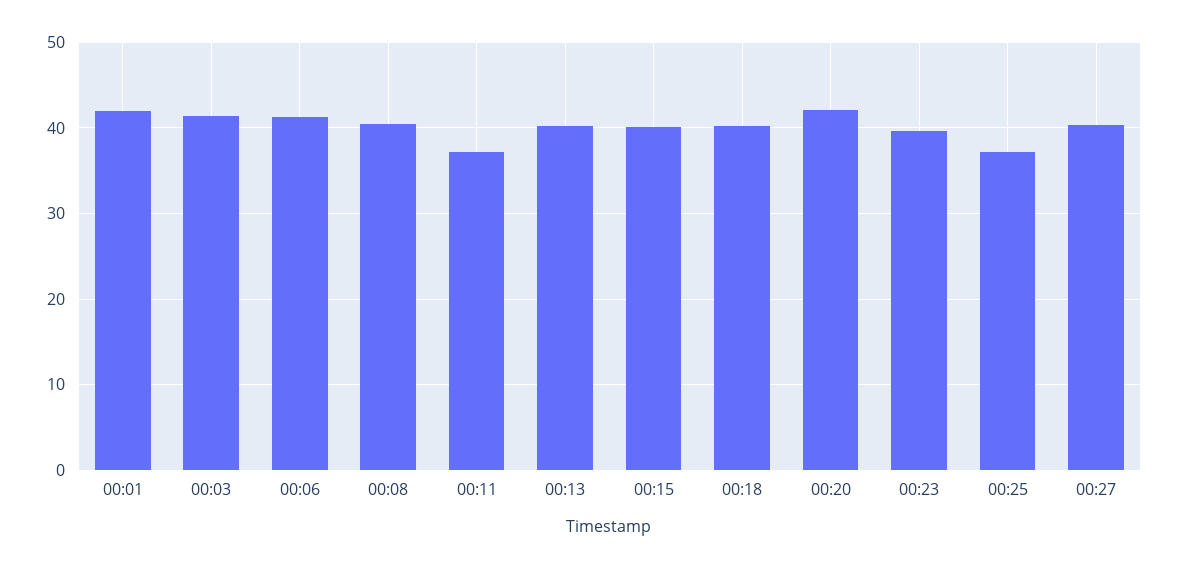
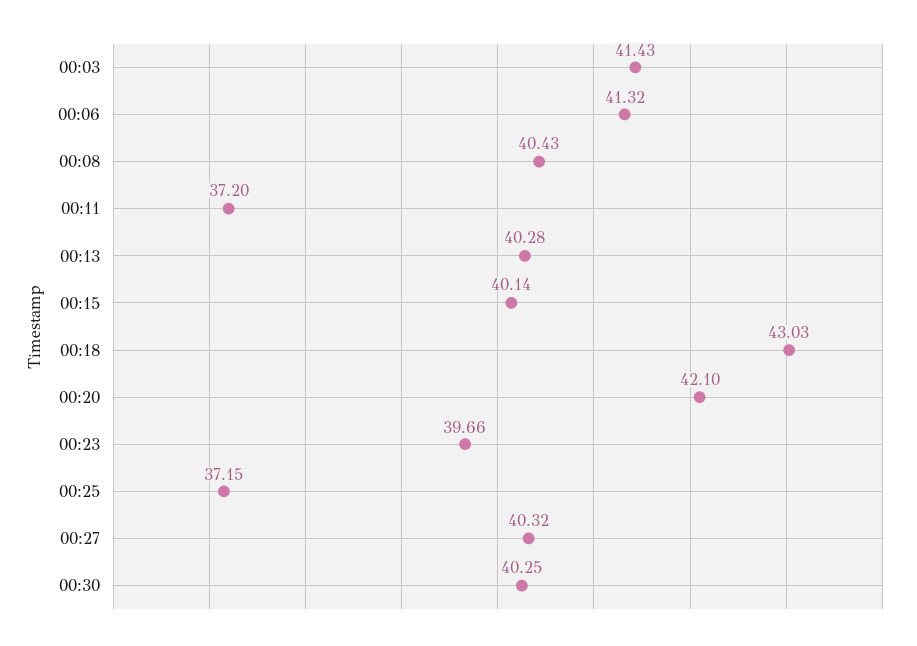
00:01: 42 -> none
00:18: 40 -> 43.03
00:30: none -> 40.25

